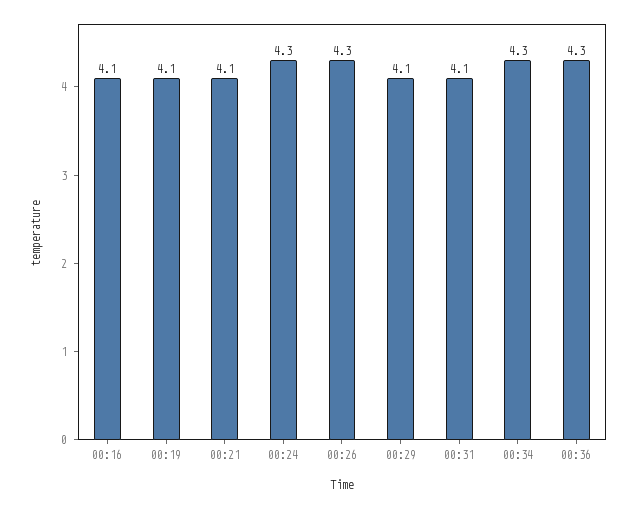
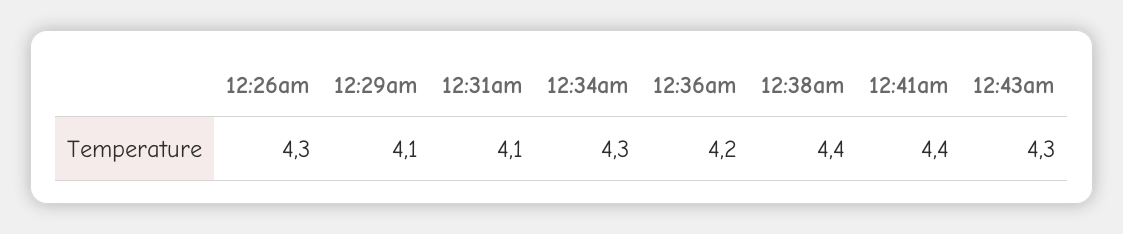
00:16: 4.1 -> none
00:19: 4.1 -> none
00:21: 4.1 -> none
00:24: 4.3 -> none
00:36: 4.3 -> 4.2
12:38am: none -> 4.4
12:41am: none -> 4.4
12:43am: none -> 4.3

